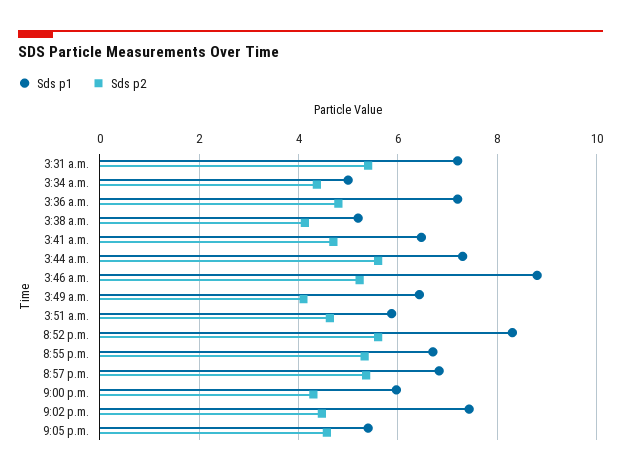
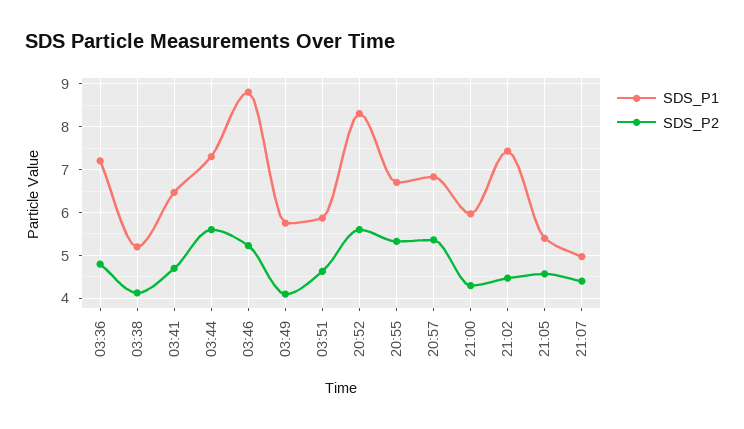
Sds p1, 3:31 a.m.: 7.2 -> none
Sds p2, 3:31 a.m.: 5.4 -> none
Sds p1, 3:34 a.m.: 5 -> none
Sds p2, 3:34 a.m.: 4.4 -> none
Sds p1, 3:49 a.m.: 6.4 -> 5.8
Sds p1, 21:07: none -> 5
Sds p2, 21:07: none -> 4.4

